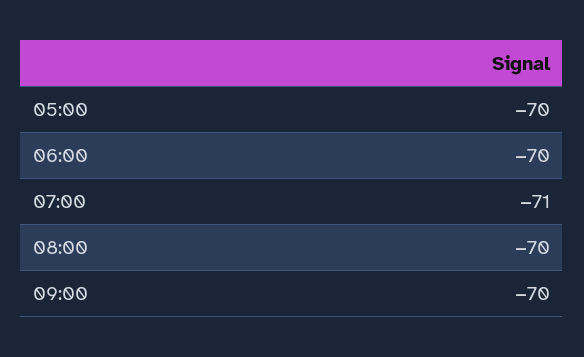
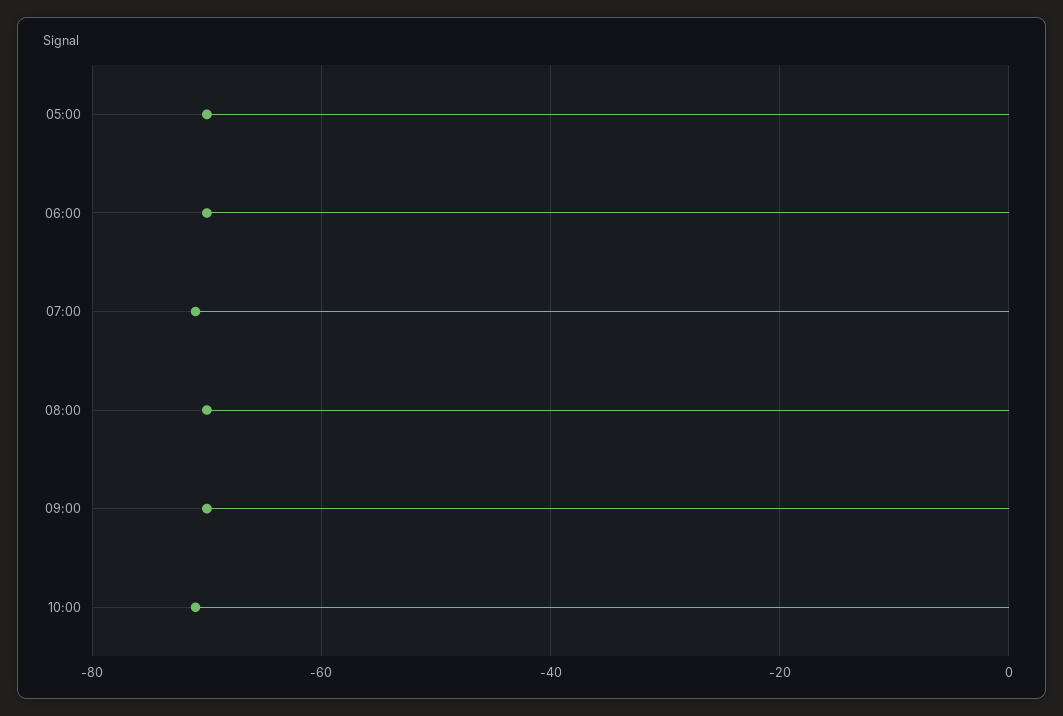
10:00: none -> -70

